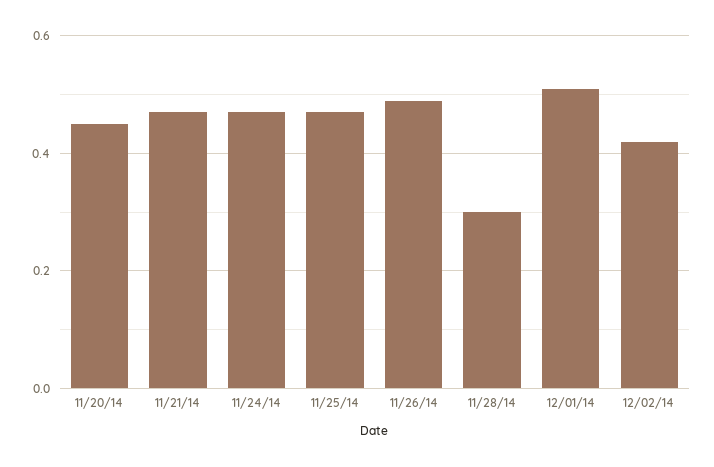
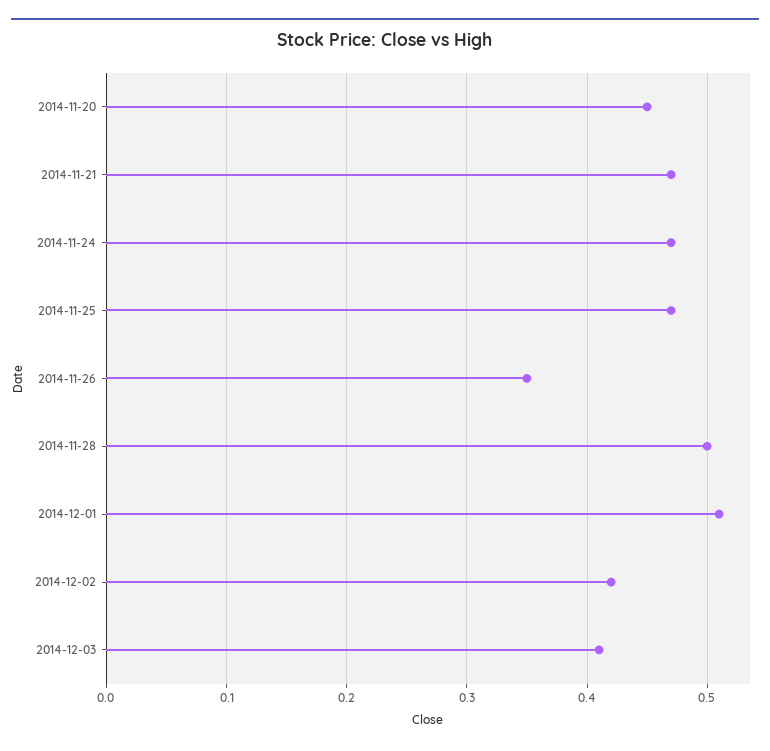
11/26/14: 0.5 -> 0.35
11/28/14: 0.3 -> 0.5
2014-12-03: none -> 0.41

